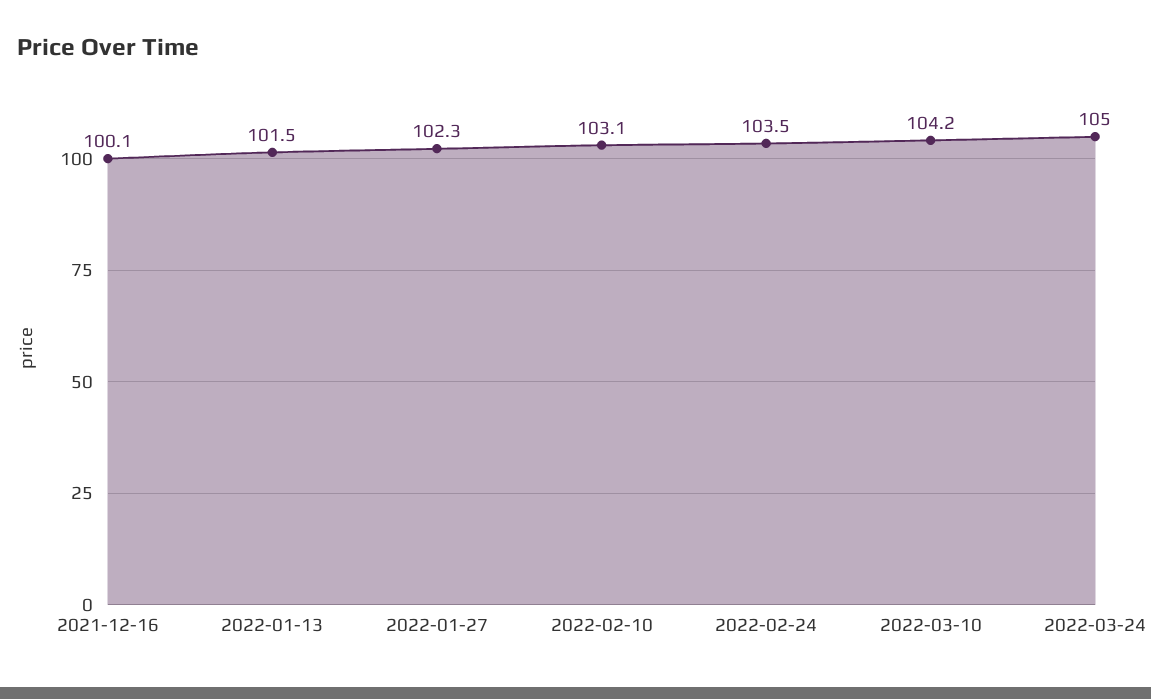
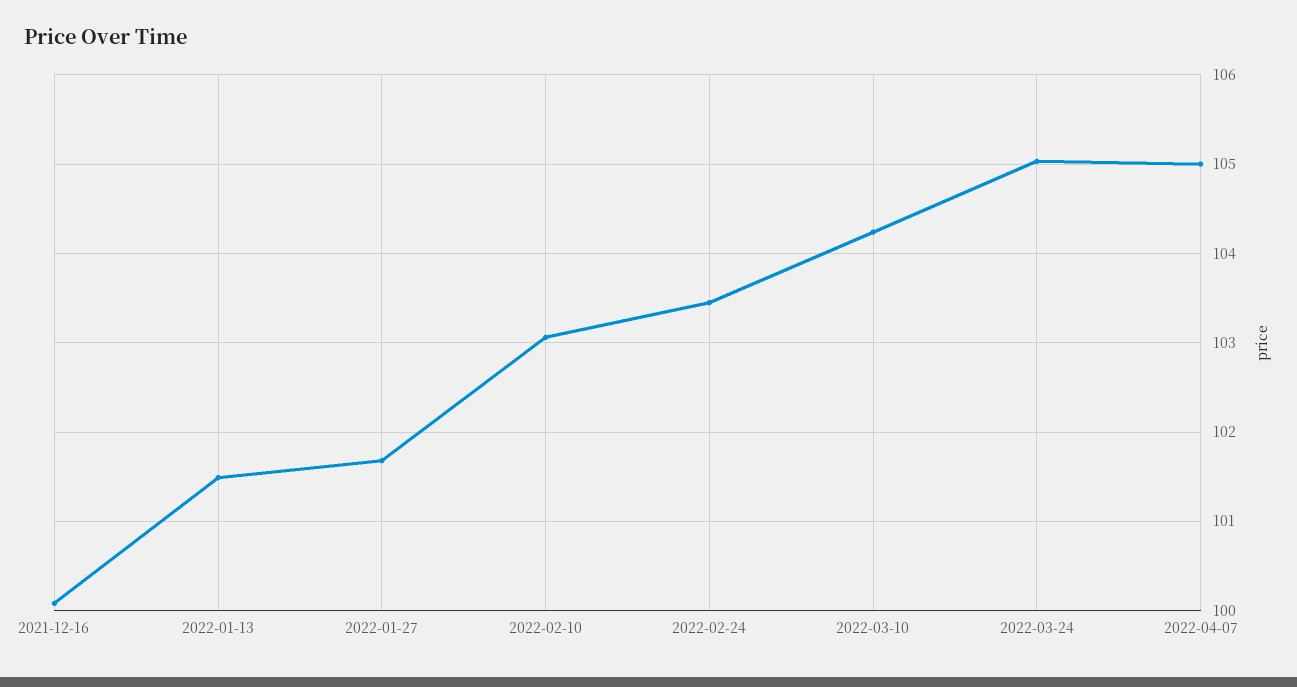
2022-01-27: 102.3 -> 101.7
2022-04-07: none -> 105

